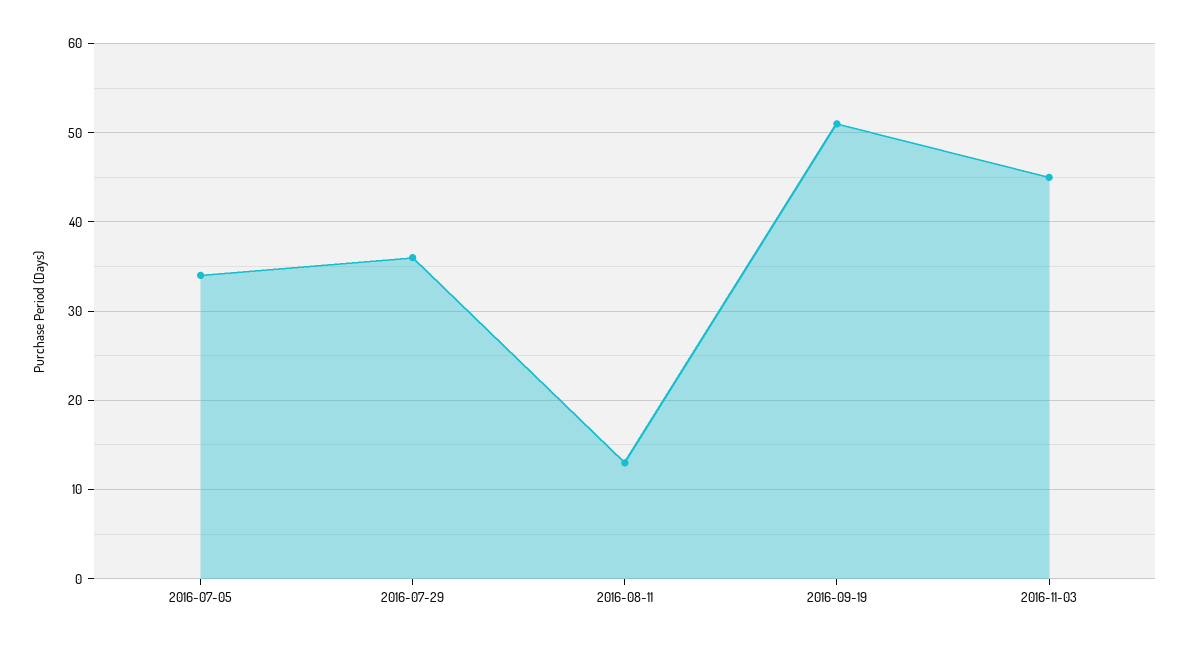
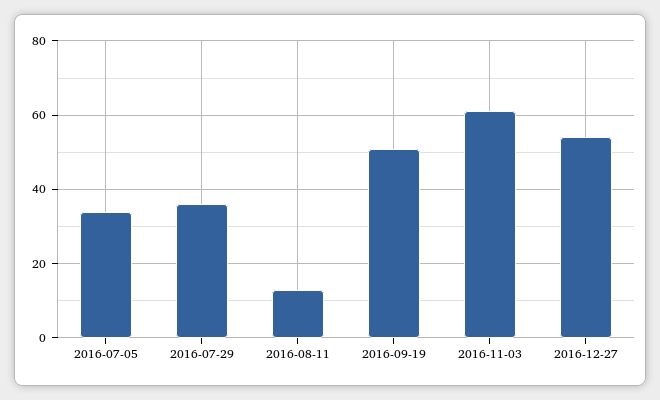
2016-11-03: 45 -> 60
2016-12-27: none -> 55

